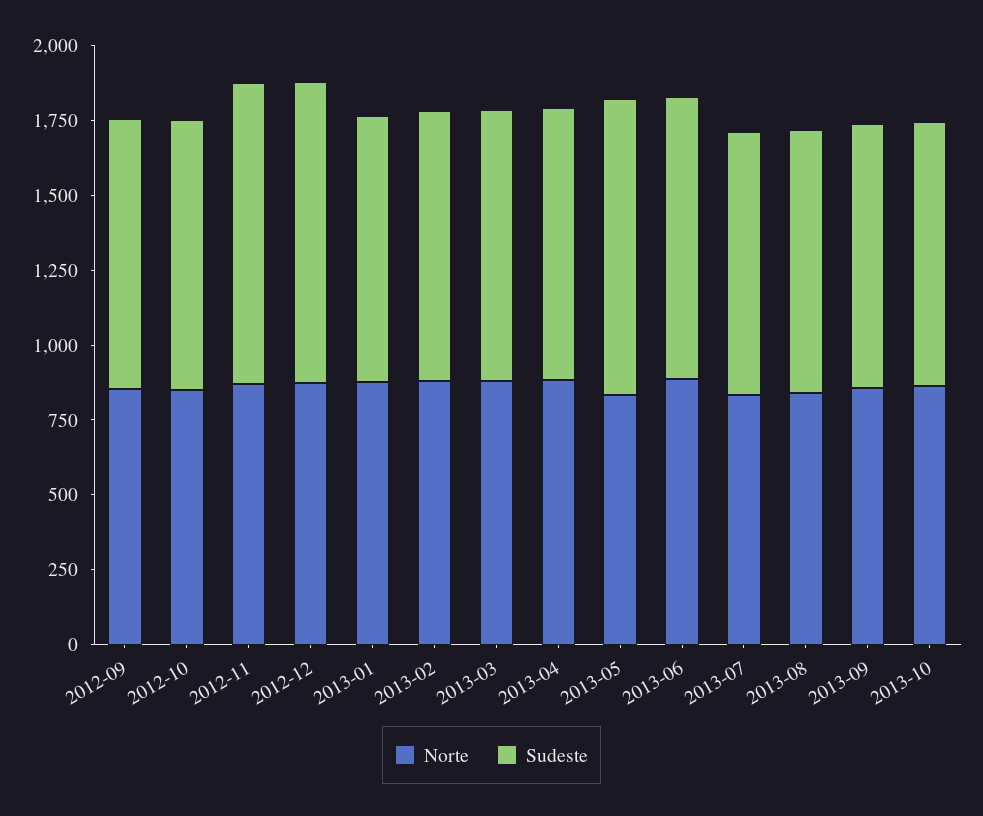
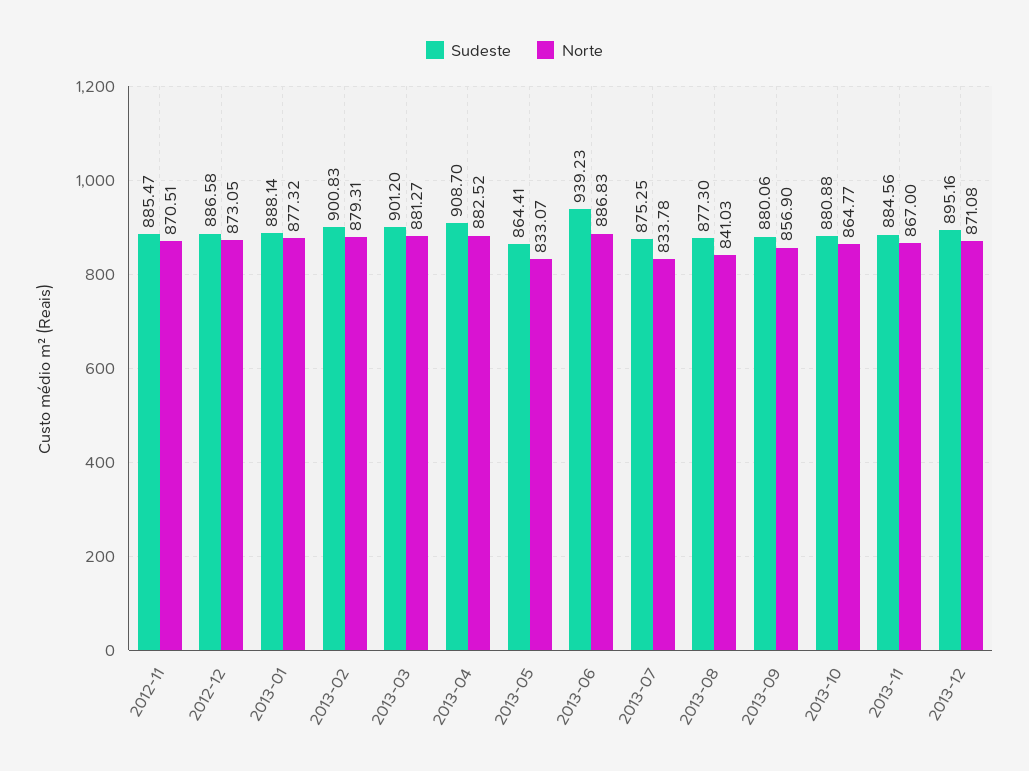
Norte, 2012-09: 850 -> none
Sudeste, 2012-09: 900 -> none
Norte, 2012-10: 850 -> none
Sudeste, 2012-10: 900 -> none
Sudeste, 2012-11: 1000 -> 885.47
Sudeste, 2012-12: 1000 -> 886.58
Sudeste, 2013-05: 1000 -> 864.41
Sudeste, 2013-11: none -> 884.56
Norte, 2013-11: none -> 867
Sudeste, 2013-12: none -> 895.16
Norte, 2013-12: none -> 871.08

